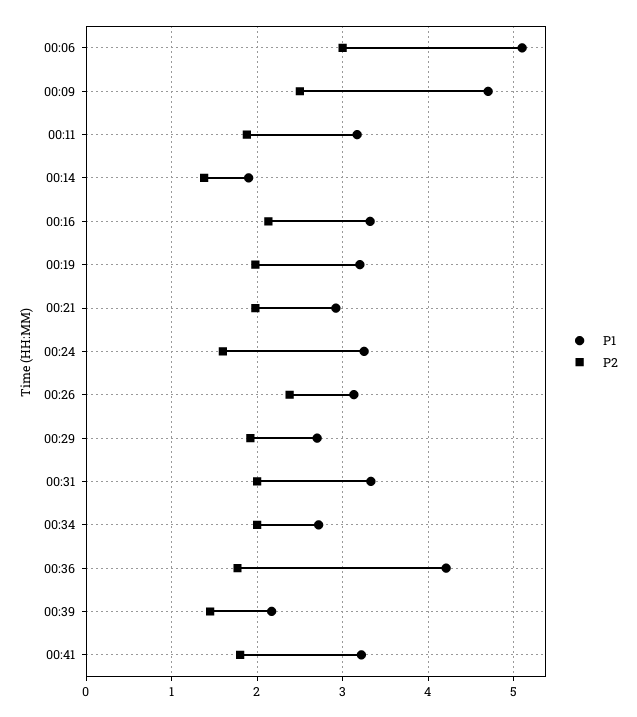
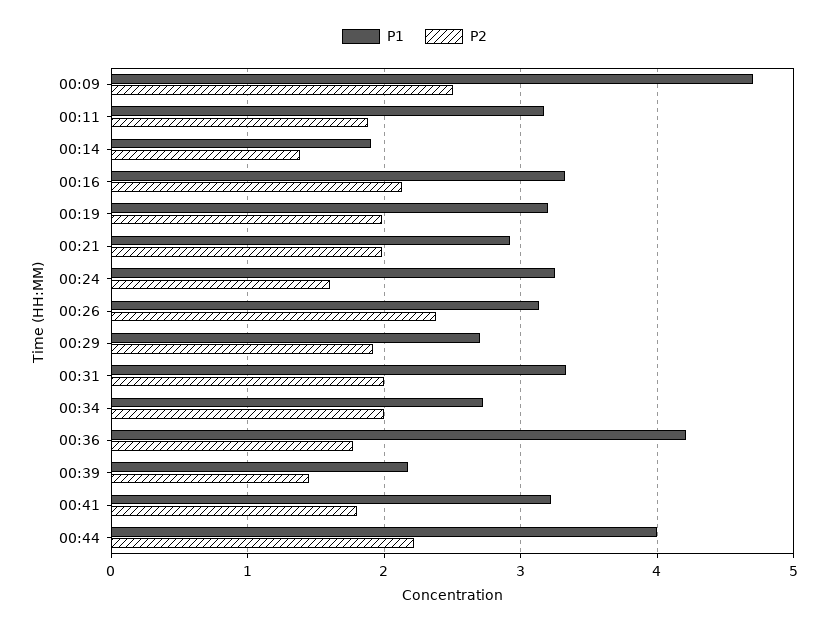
P1, 00:06: 5.1 -> none
P2, 00:06: 3 -> none
P1, 00:44: none -> 4
P2, 00:44: none -> 2.2

